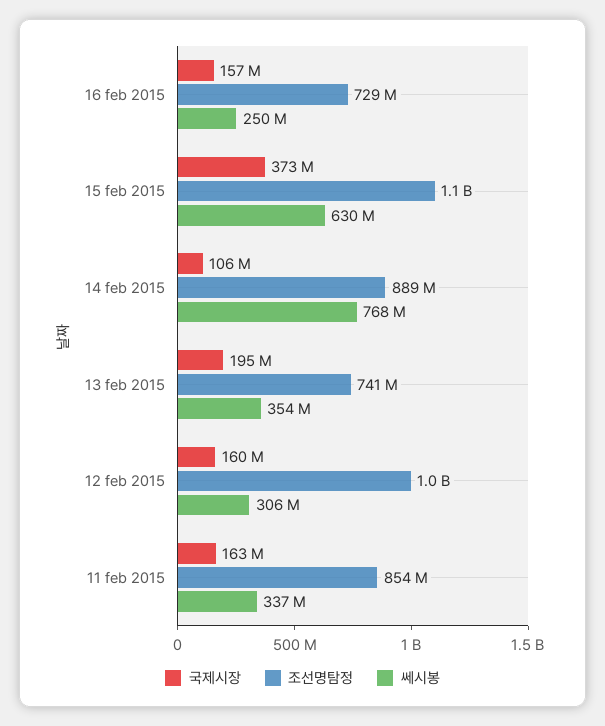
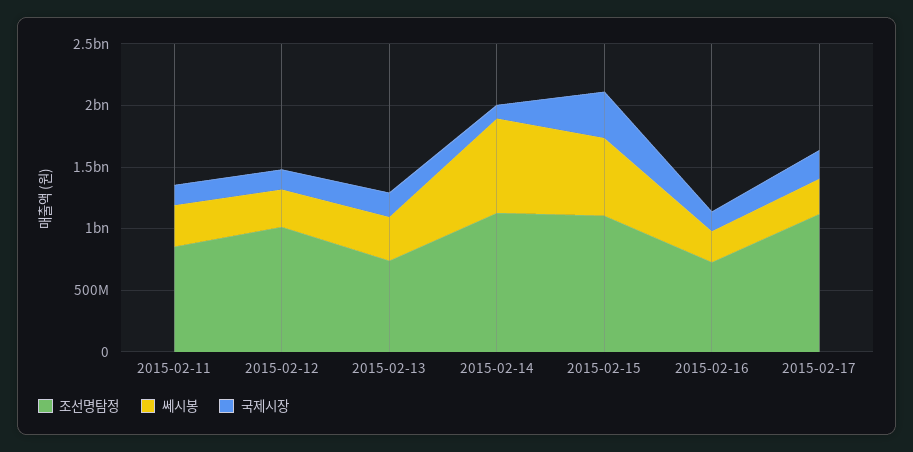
조선명탐정, 14 feb 2015: 889000000 -> 1100000000
조선명탐정, 2015-02-17: none -> 1100000000
쎄시봉, 2015-02-17: none -> 300000000
국제시장, 2015-02-17: none -> 200000000

